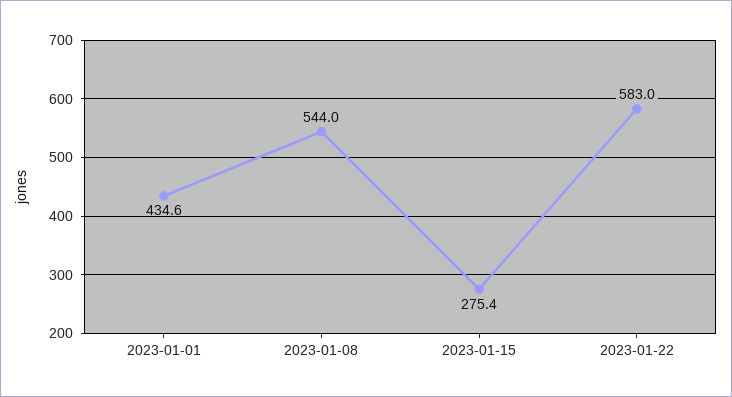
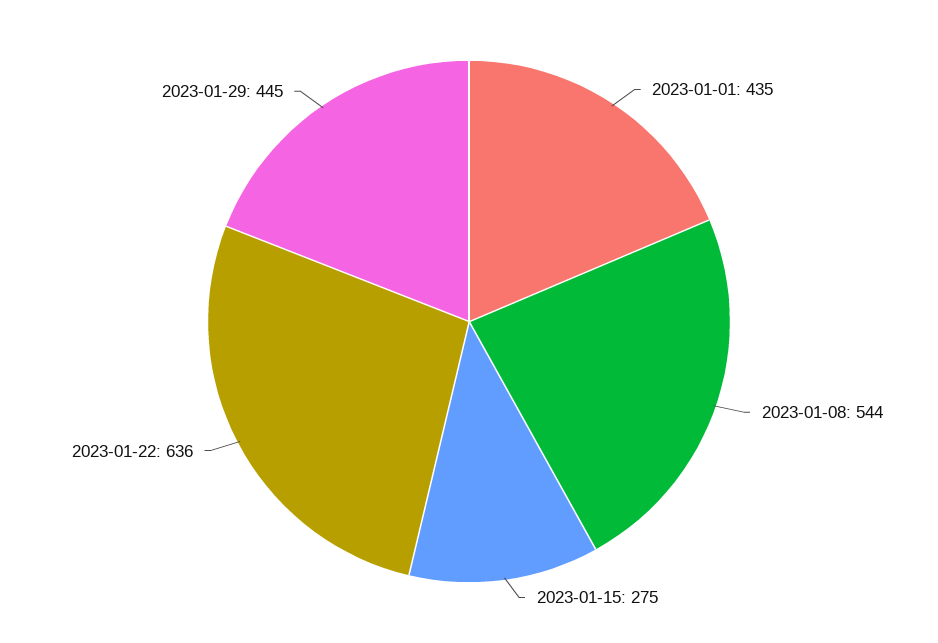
2023-01-22: 583 -> 636
2023-01-29: none -> 445

